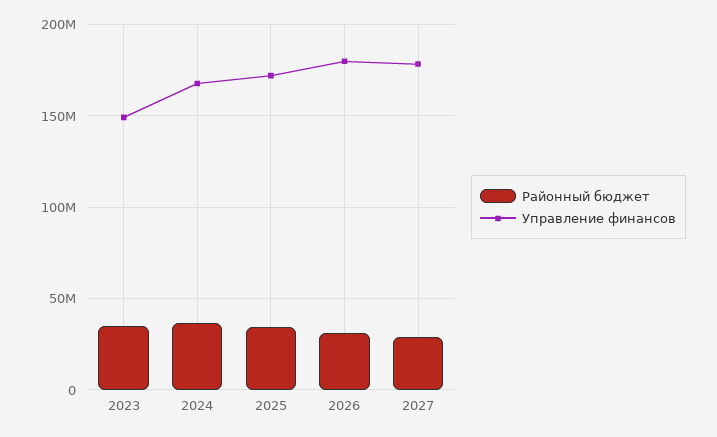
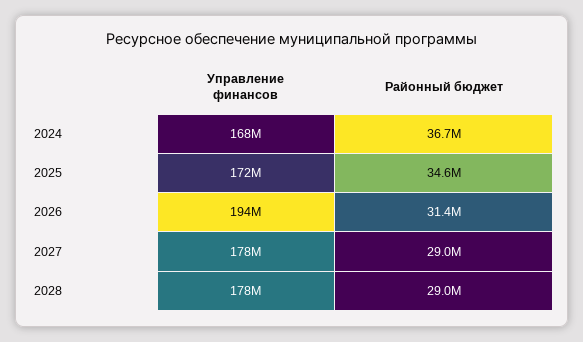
Районный бюджет, 2023: 35000000 -> none
Управление финансов, 2023: 150000000 -> none
Управление финансов, 2026: 180000000 -> 194000000
Управление финансов, 2028: none -> 178000000
Районный бюджет, 2028: none -> 29000000

